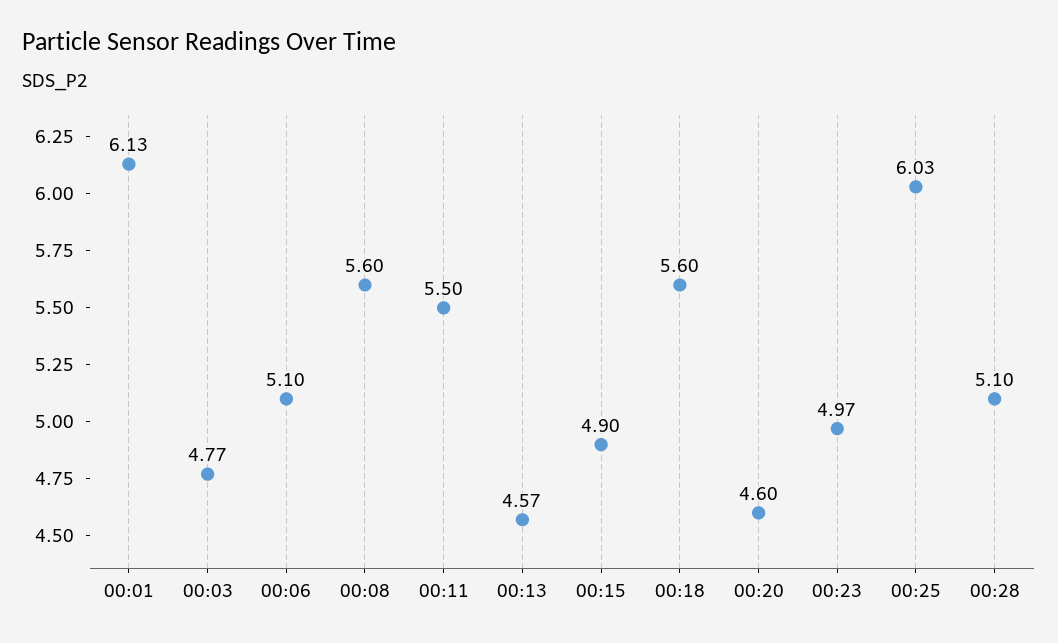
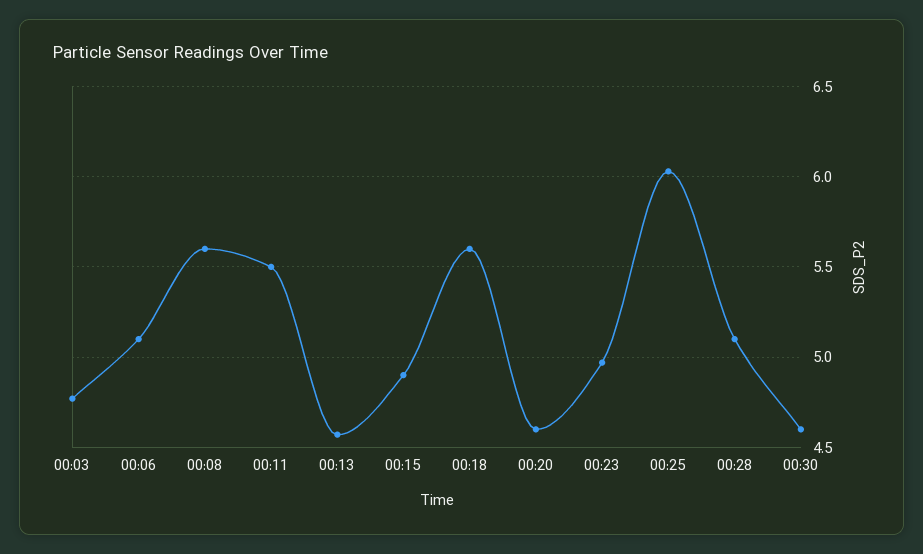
00:01: 6.13 -> none
00:30: none -> 4.6

